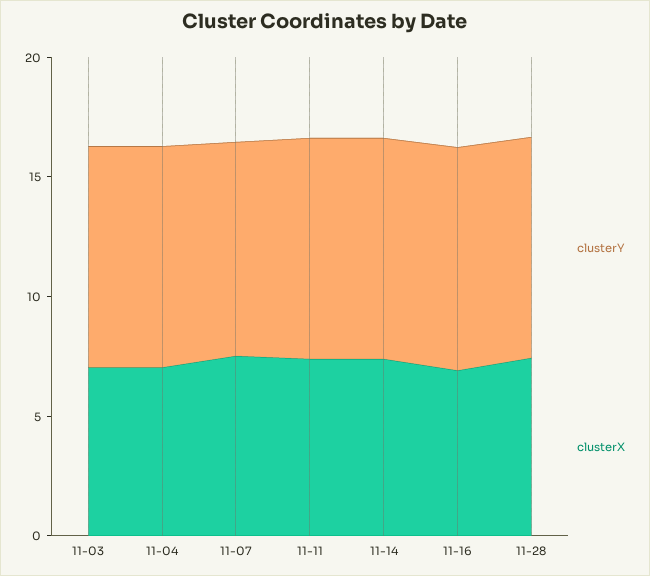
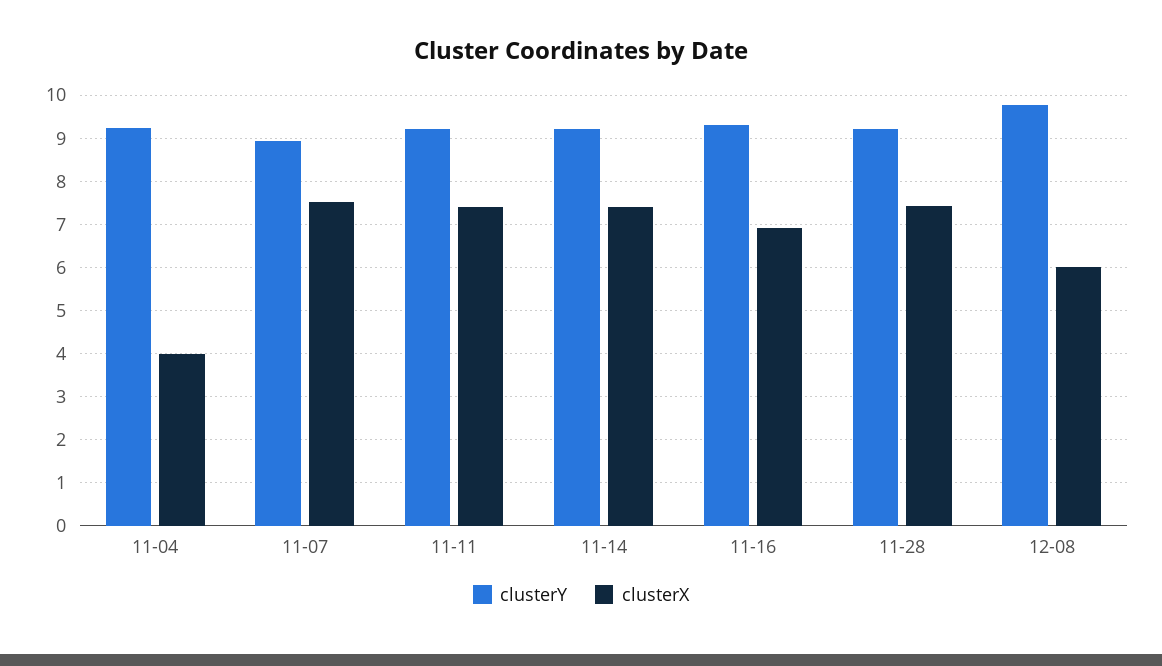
clusterY, 11-03: 9 -> none
clusterX, 11-03: 7 -> none
clusterX, 11-04: 7 -> 4
clusterY, 12-08: none -> 9.8
clusterX, 12-08: none -> 6

